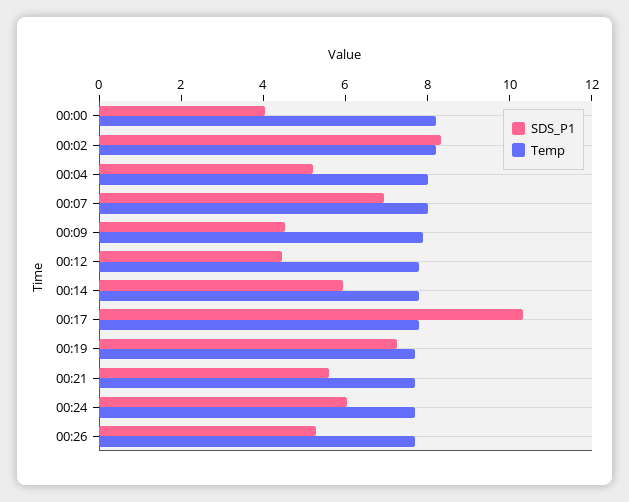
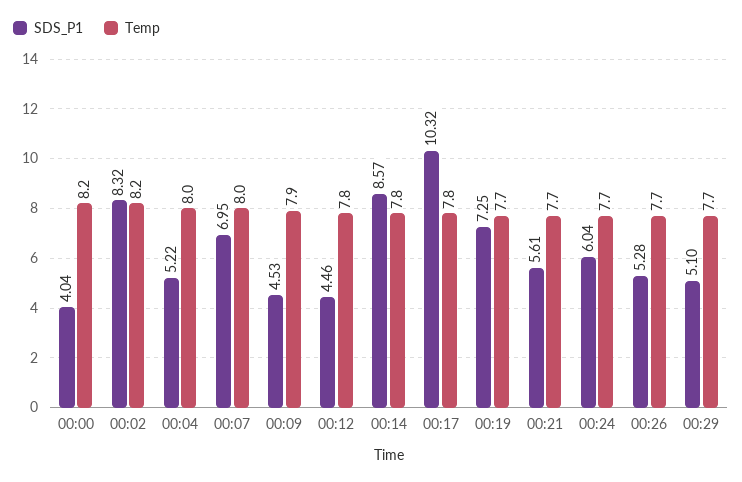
SDS_P1, 00:14: 6 -> 8.57
SDS_P1, 00:29: none -> 5.1
Temp, 00:29: none -> 7.7

